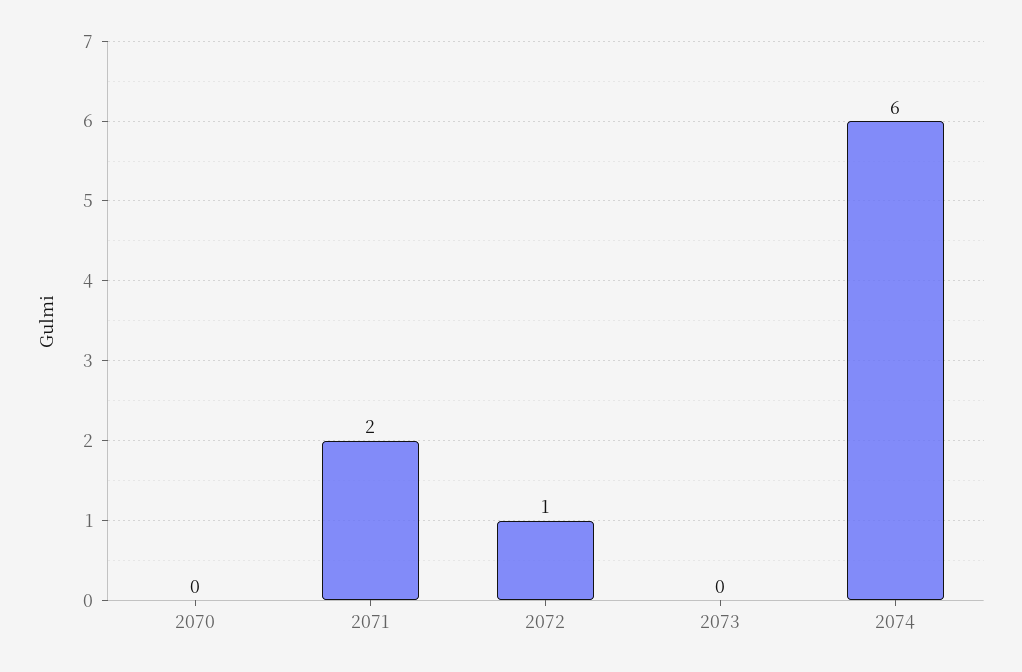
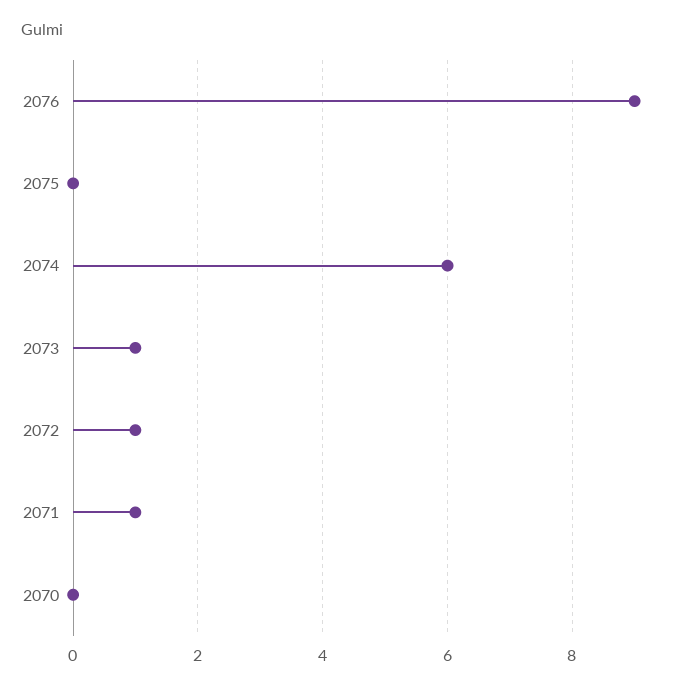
2071: 2 -> 1
2073: 0 -> 1
2076: none -> 9
2075: none -> 0

